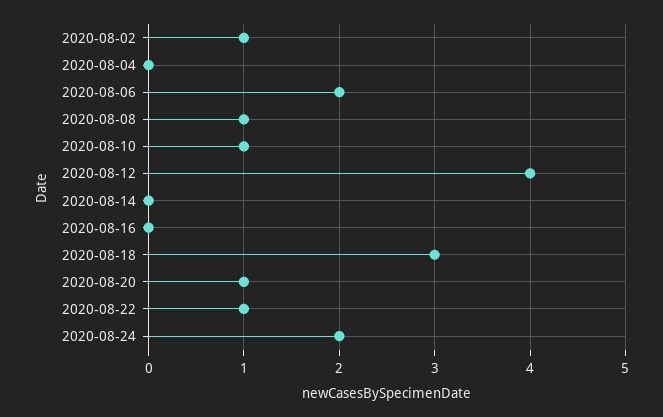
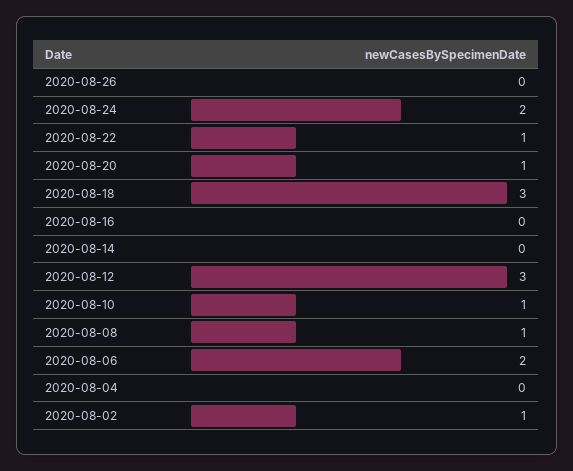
2020-08-12: 4 -> 3
2020-08-26: none -> 0

